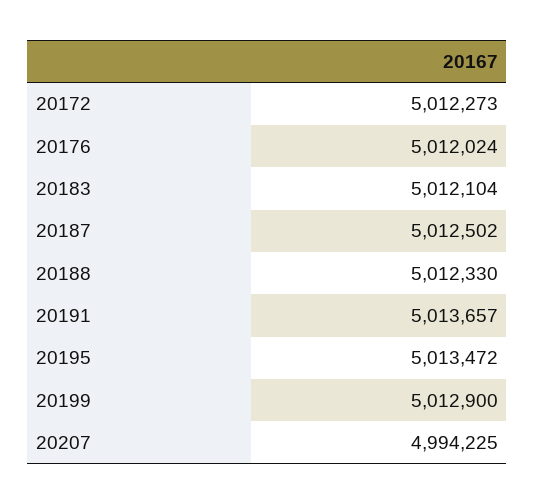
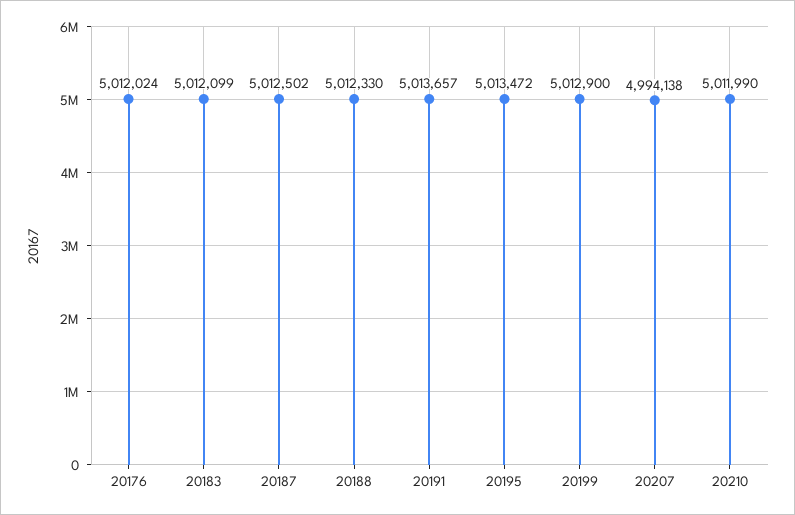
20172: 5012273 -> none
20183: 5012104 -> 5012099
20207: 4994225 -> 4994138
20210: none -> 5011990

